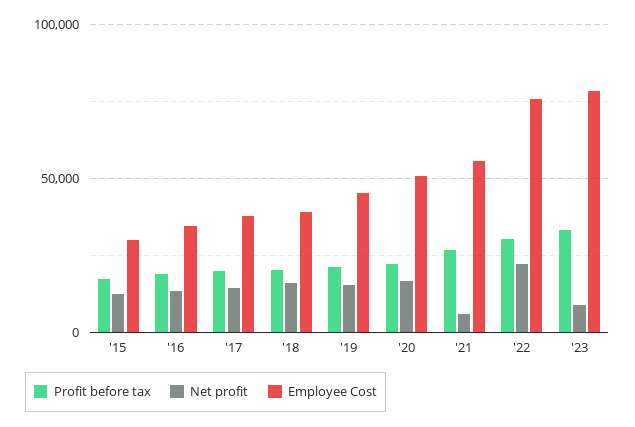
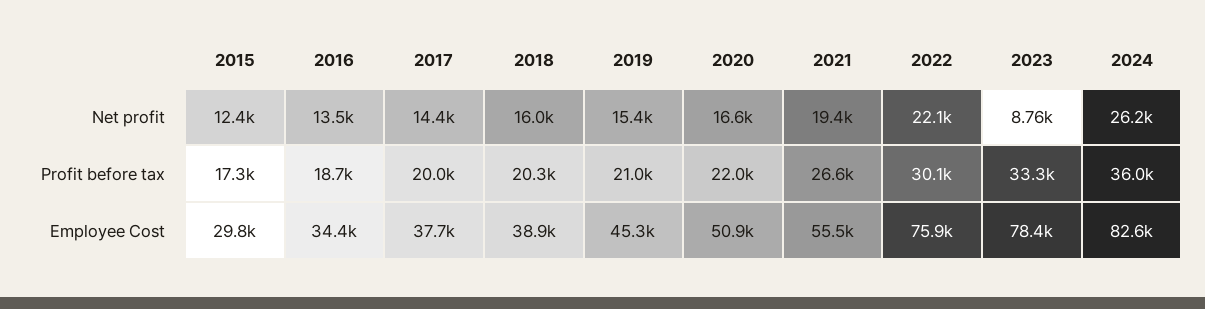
Net profit, '21: 5000 -> 19400
Net profit, 2024: none -> 26200
Profit before tax, 2024: none -> 36000
Employee Cost, 2024: none -> 82600

